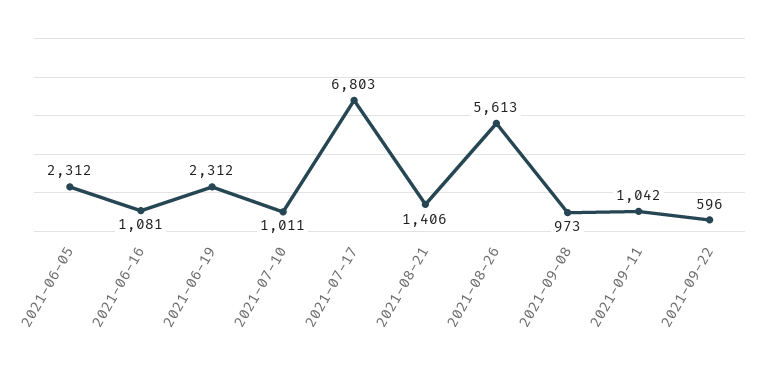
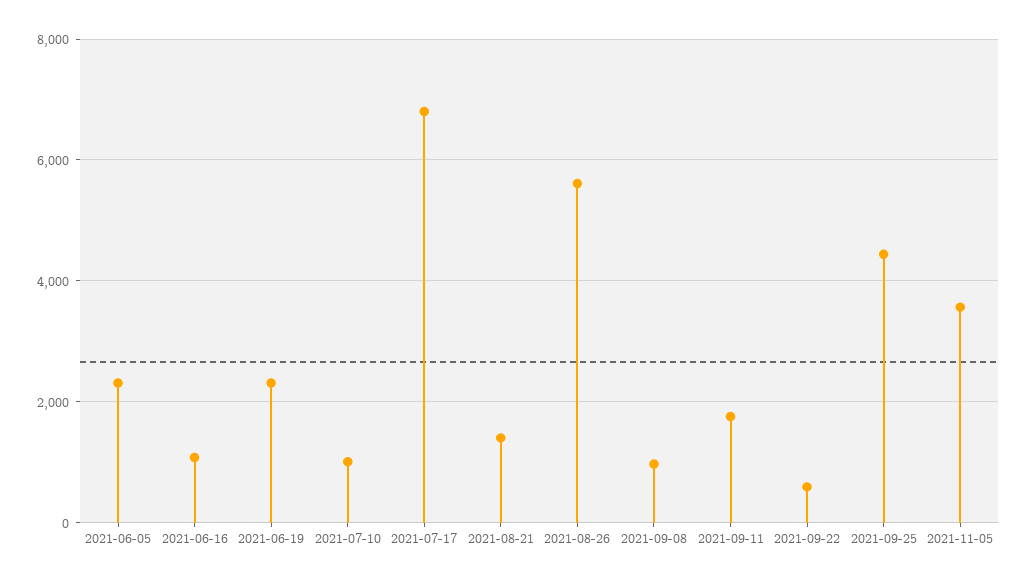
2021-09-11: 1042 -> 1800
2021-09-25: none -> 4400
2021-11-05: none -> 3600

